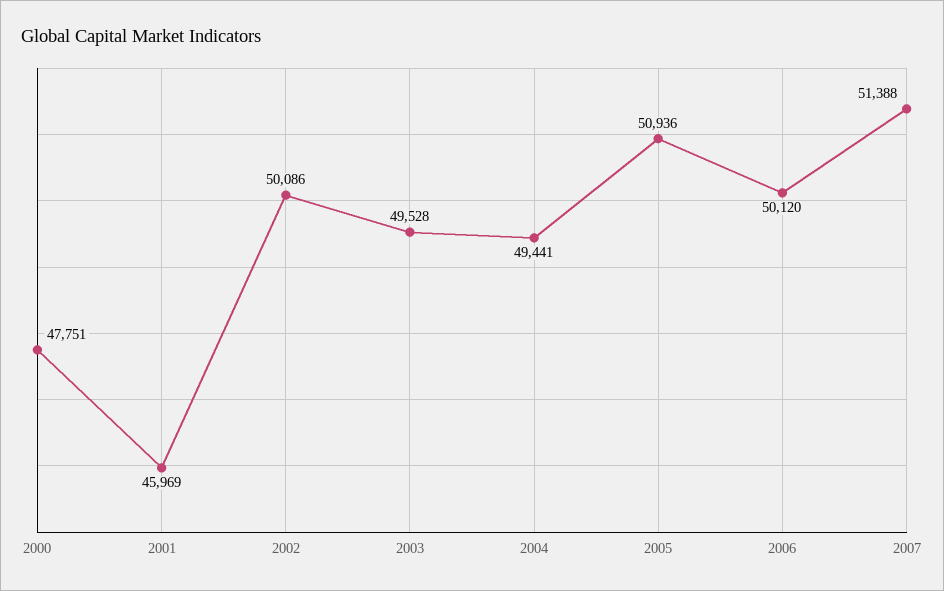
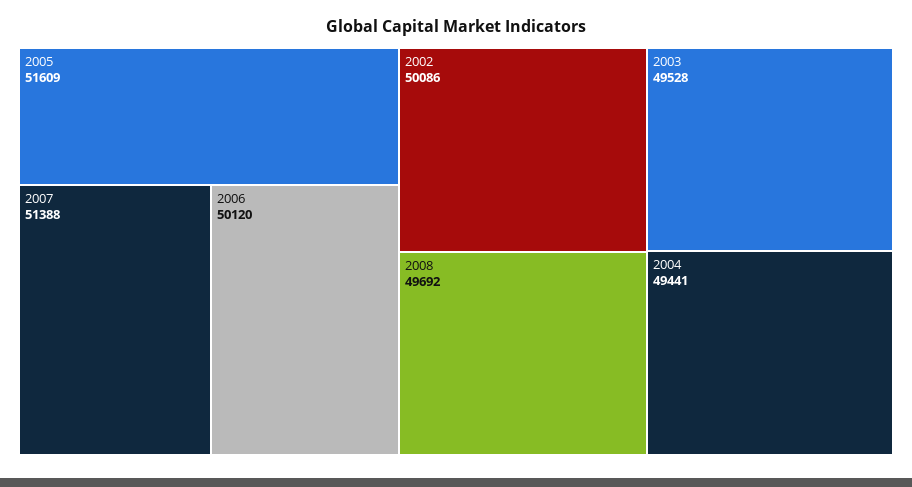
2000: 47751 -> none
2001: 45969 -> none
2005: 50936 -> 51609
2008: none -> 49692

